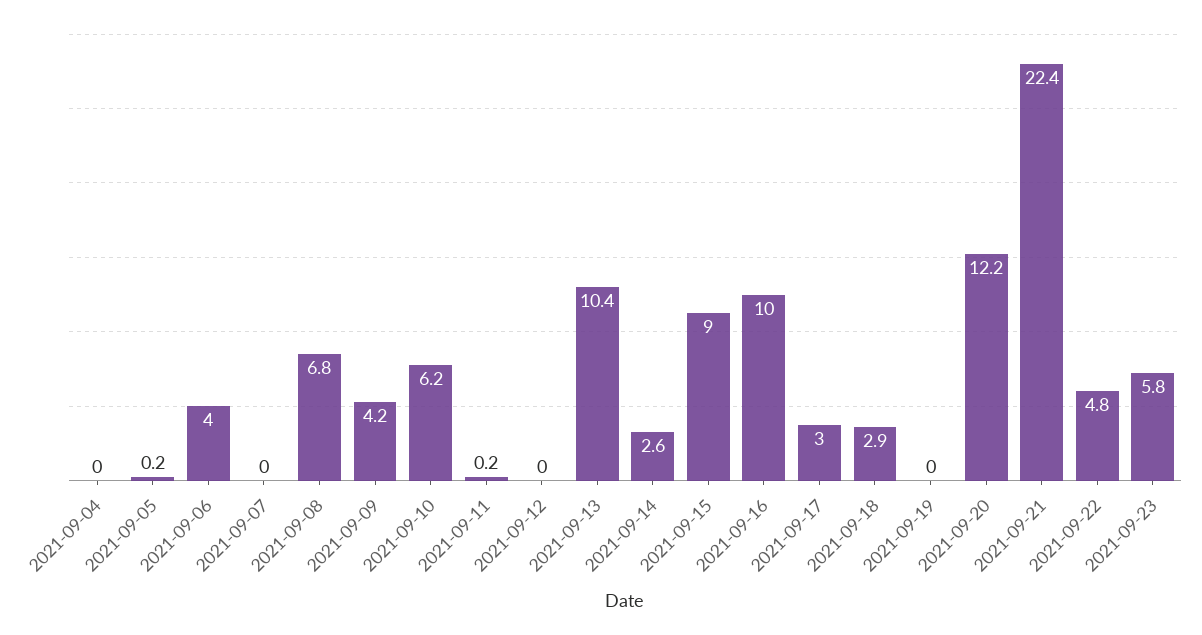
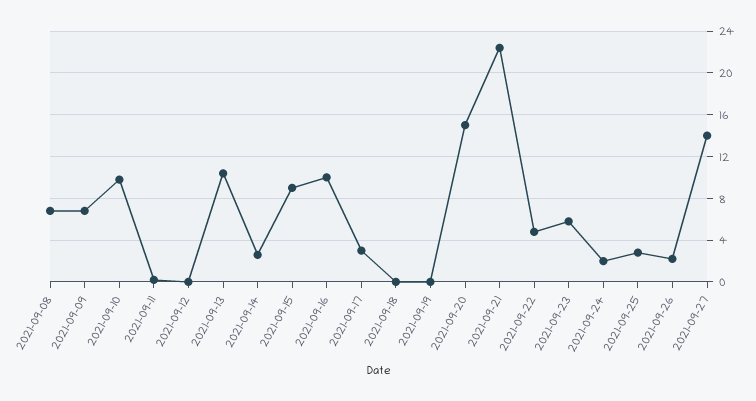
2021-09-04: 0 -> none
2021-09-05: 0.2 -> none
2021-09-06: 4 -> none
2021-09-07: 0 -> none
2021-09-09: 4.2 -> 7
2021-09-10: 6.2 -> 10
2021-09-18: 2.9 -> 0
2021-09-20: 12.2 -> 15
2021-09-24: none -> 2
2021-09-25: none -> 3
2021-09-26: none -> 2
2021-09-27: none -> 14

